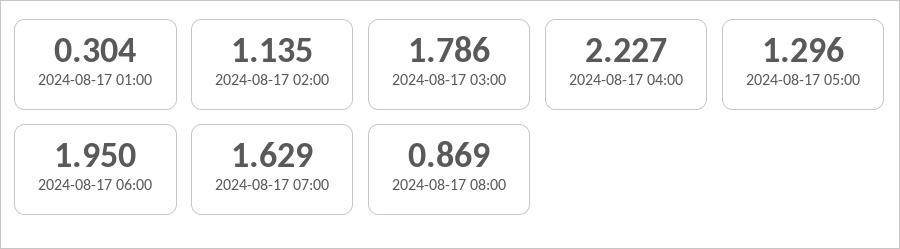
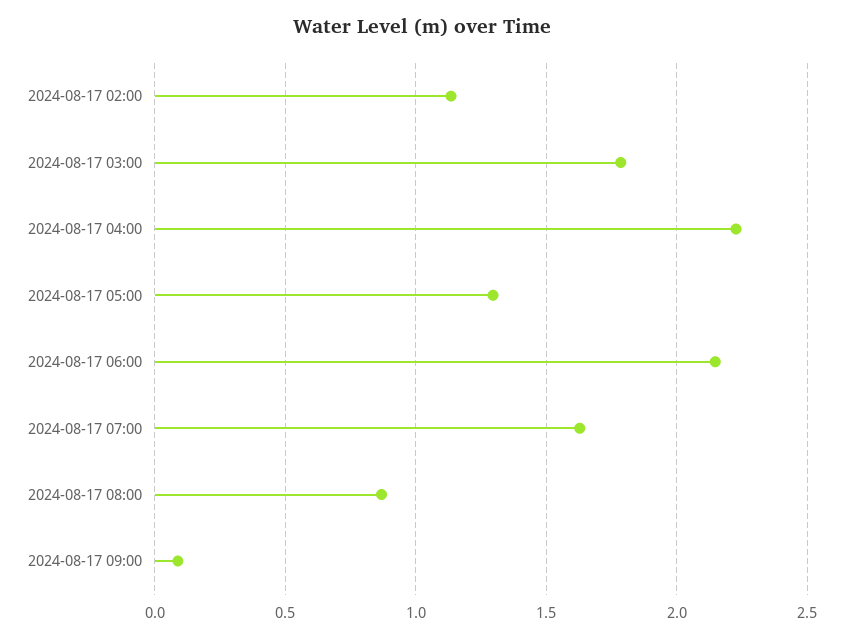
2024-08-17 01:00: 0.304 -> none
2024-08-17 06:00: 1.95 -> 2.15
2024-08-17 09:00: none -> 0.1

